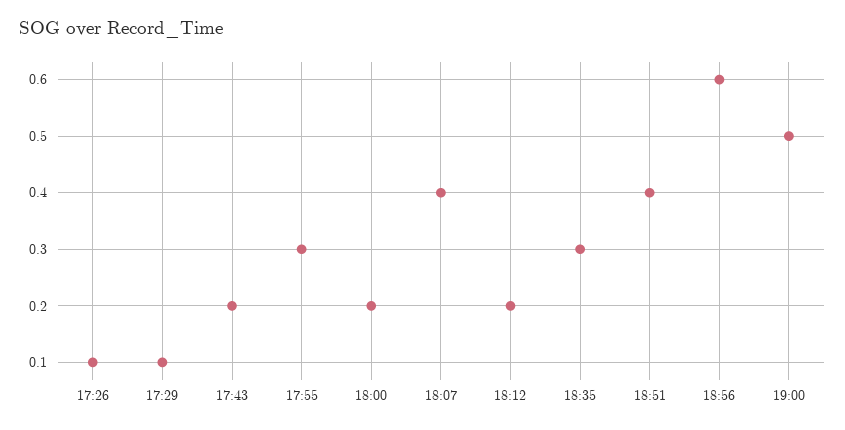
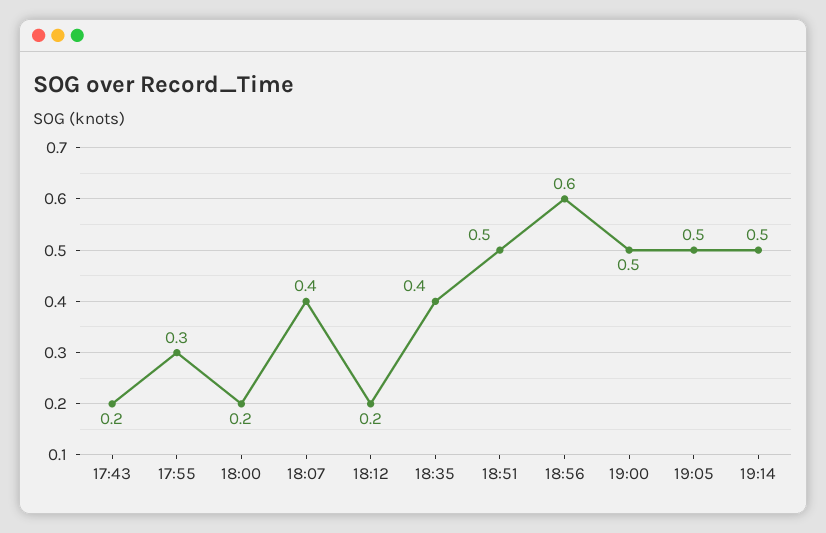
17:26: 0.1 -> none
17:29: 0.1 -> none
18:35: 0.3 -> 0.4
18:51: 0.4 -> 0.5
19:05: none -> 0.5
19:14: none -> 0.5

